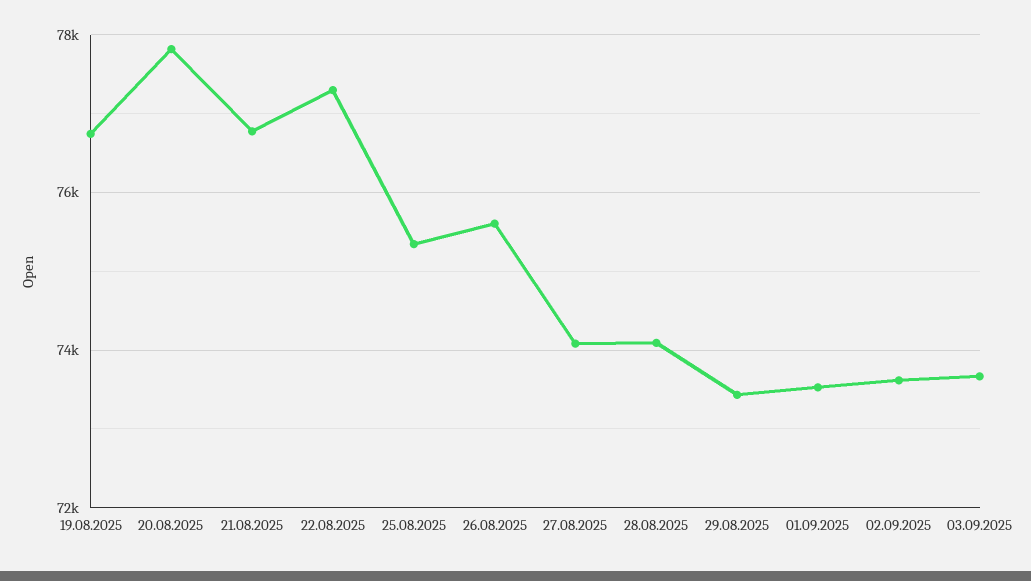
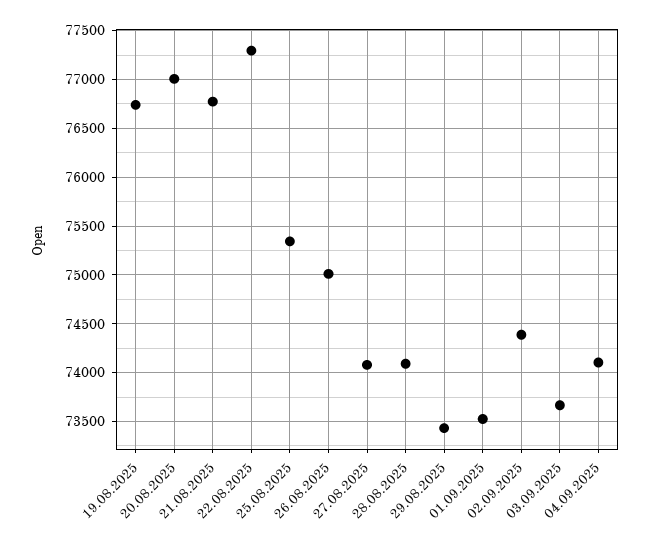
20.08.2025: 77800 -> 77000
26.08.2025: 75600 -> 75000
02.09.2025: 73600 -> 74400
04.09.2025: none -> 74100

